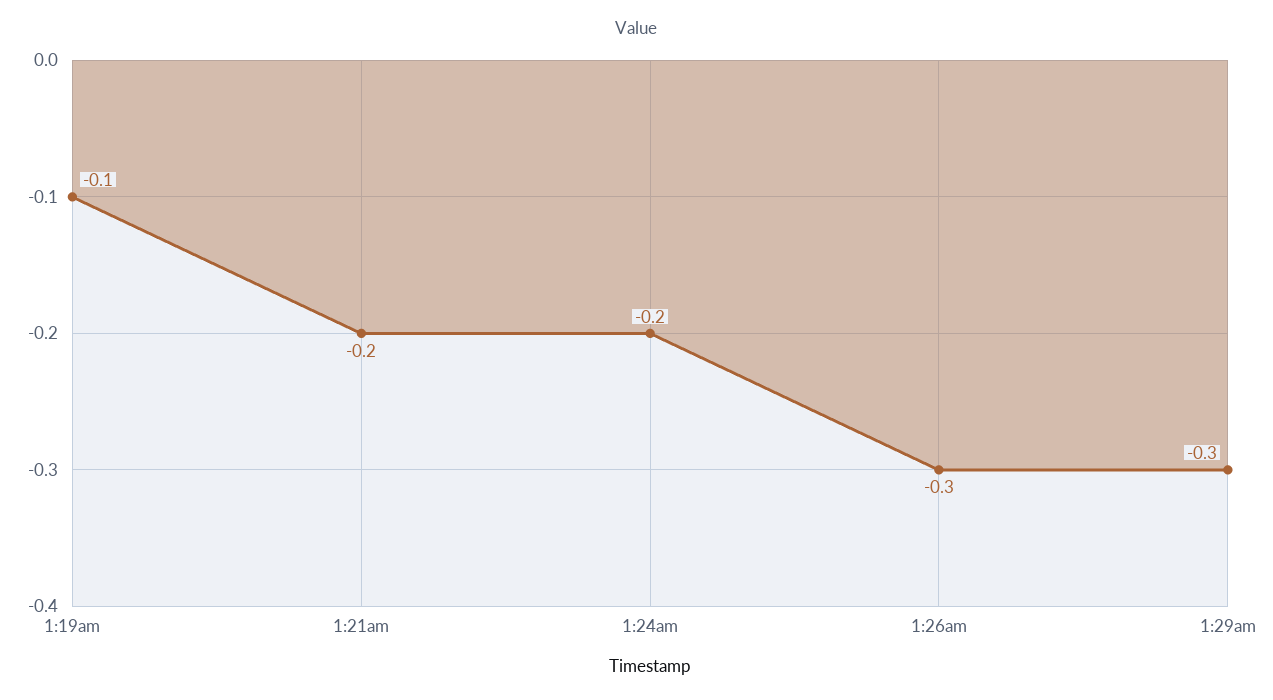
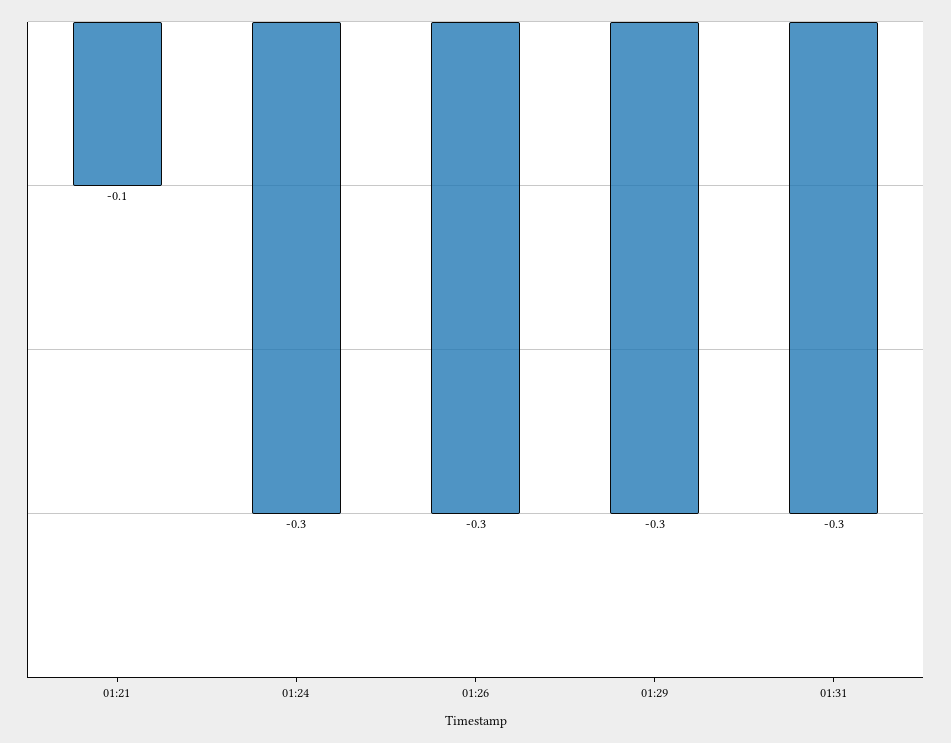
1:19am: -0.1 -> none
1:21am: -0.2 -> -0.1
1:24am: -0.2 -> -0.3
01:31: none -> -0.3

